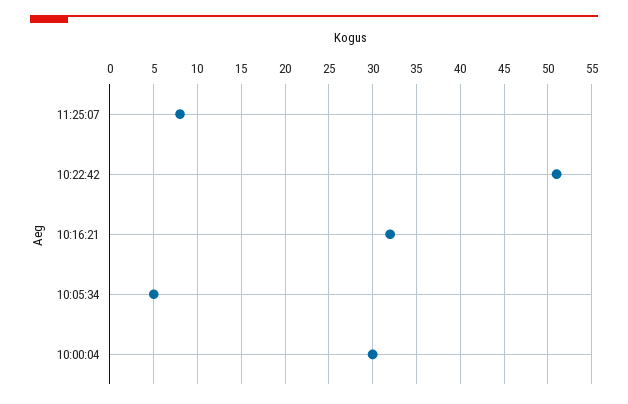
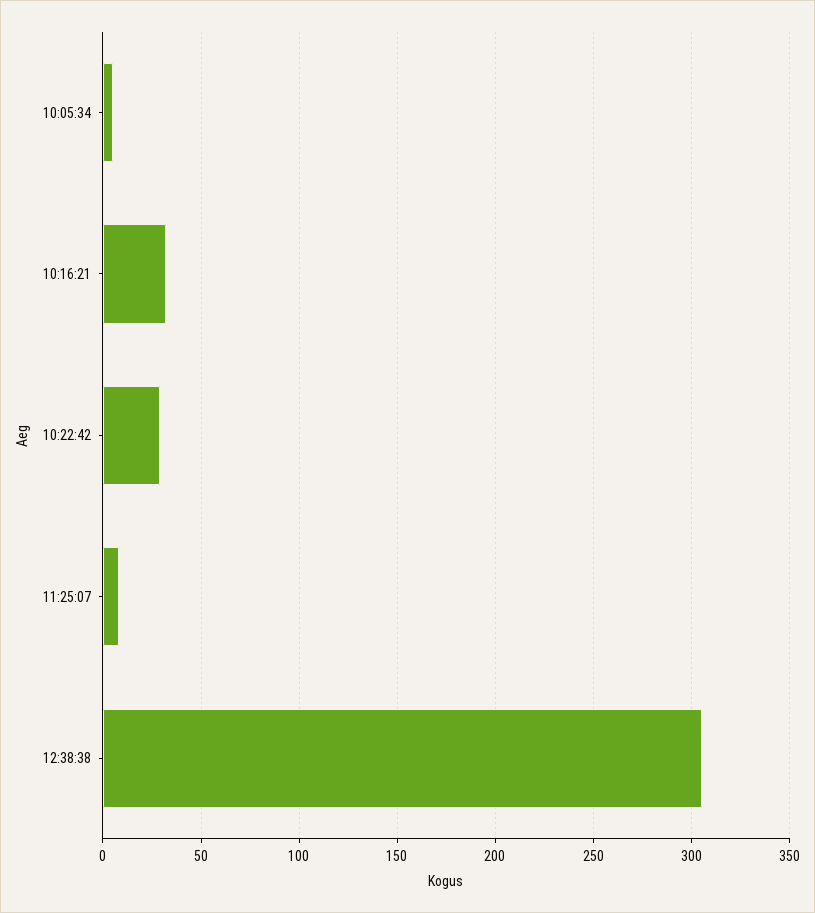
10:22:42: 51 -> 30
10:00:04: 30 -> none
12:38:38: none -> 305

